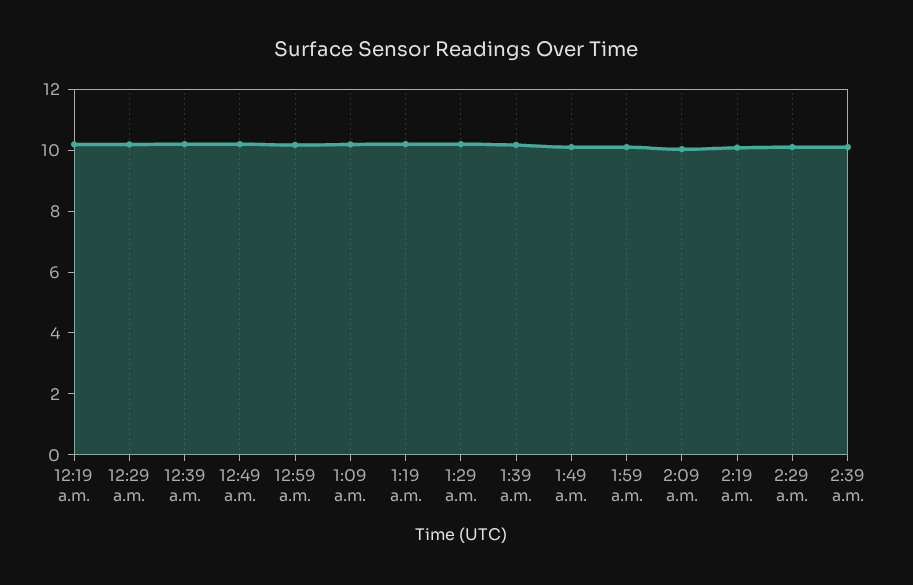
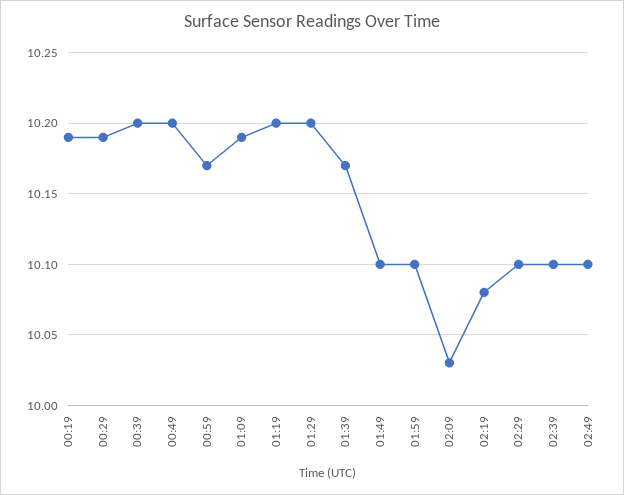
02:49: none -> 10.1

